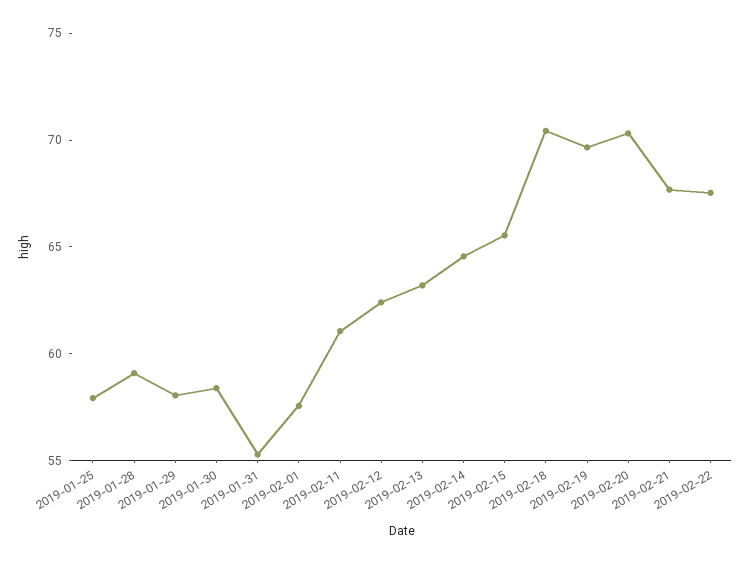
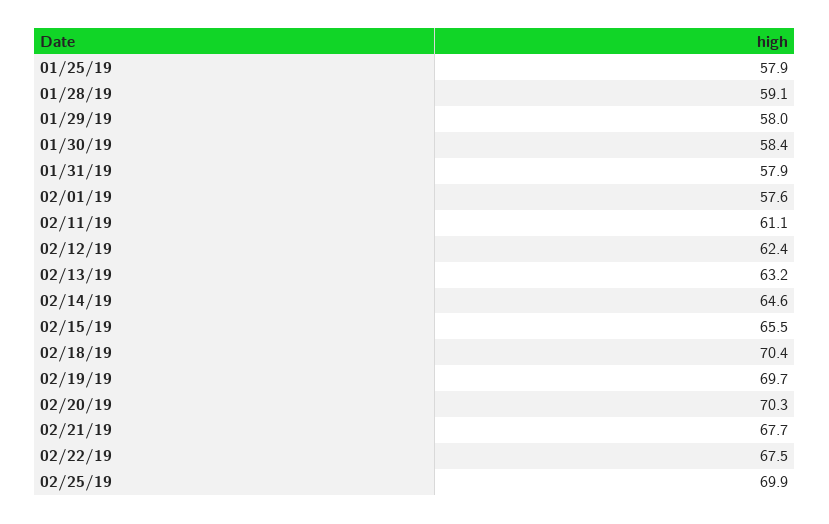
2019-01-31: 55 -> 57.9
02/25/19: none -> 69.9

